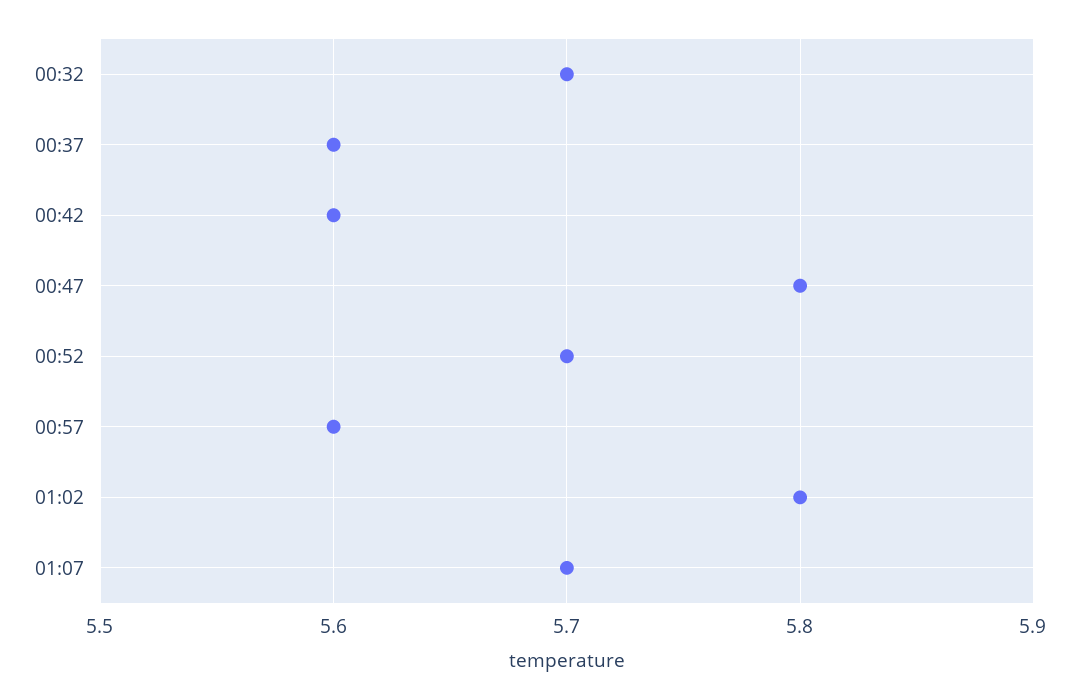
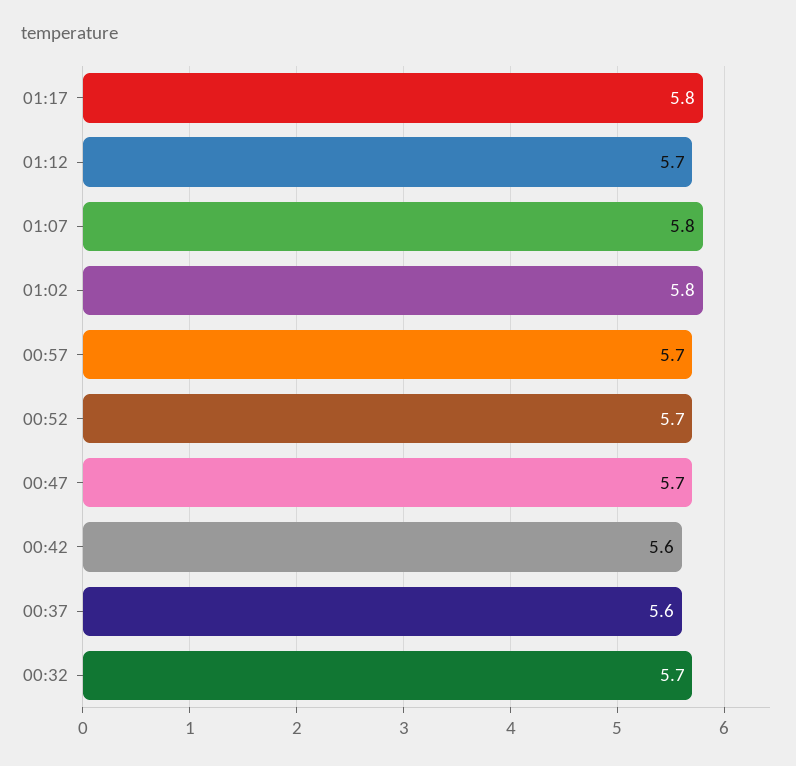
00:47: 5.8 -> 5.7
00:57: 5.6 -> 5.7
01:07: 5.7 -> 5.8
01:17: none -> 5.8
01:12: none -> 5.7

